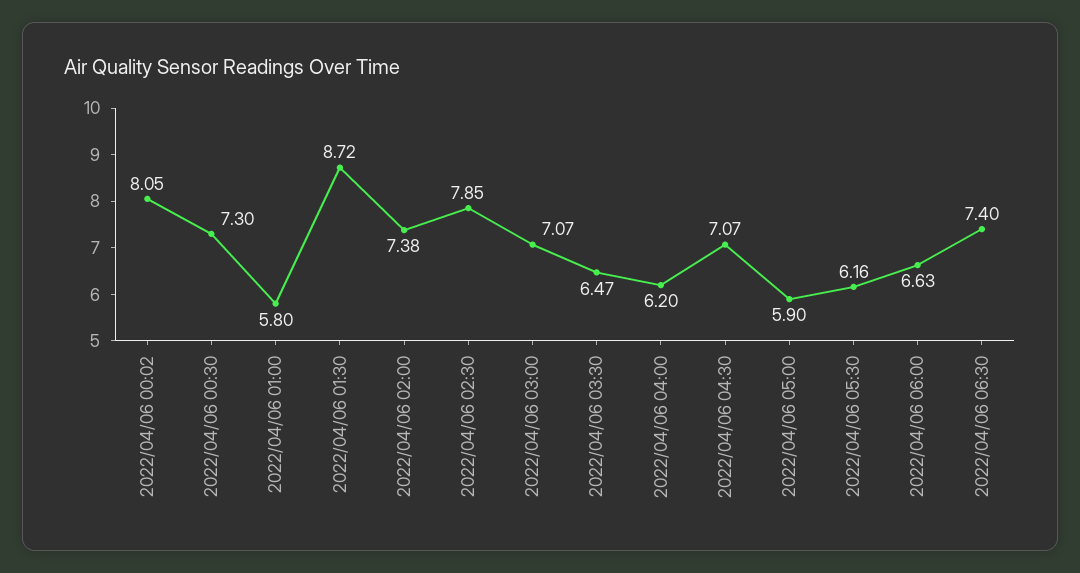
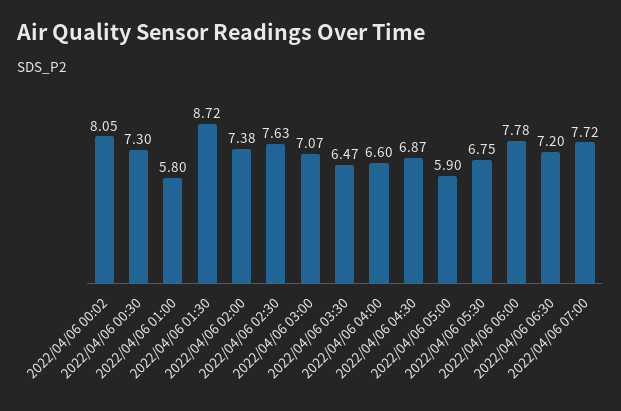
2022/04/06 02:30: 7.85 -> 7.63
2022/04/06 04:00: 6.2 -> 6.6
2022/04/06 04:30: 7.07 -> 6.87
2022/04/06 05:30: 6.16 -> 6.75
2022/04/06 06:00: 6.63 -> 7.78
2022/04/06 06:30: 7.4 -> 7.2
2022/04/06 07:00: none -> 7.72

